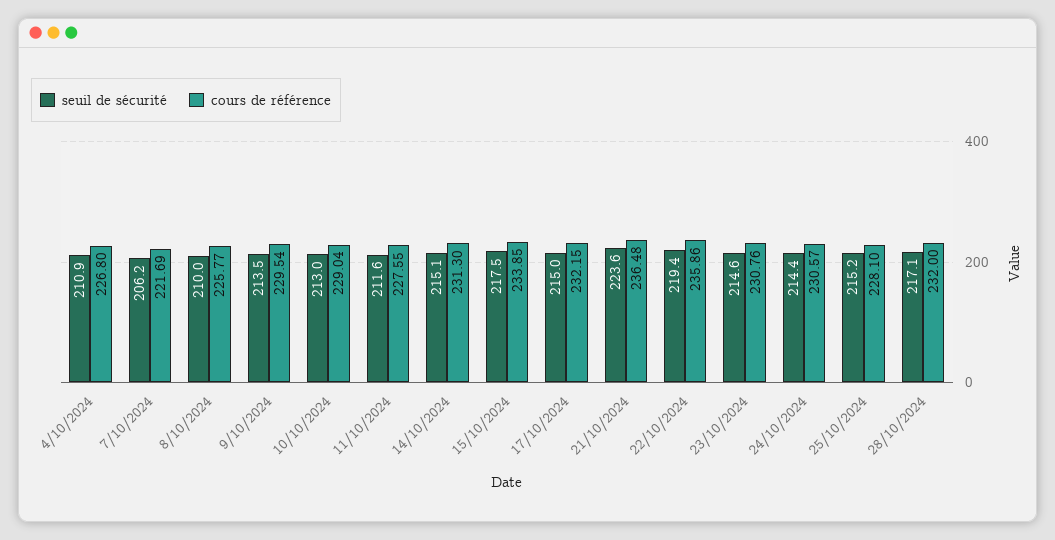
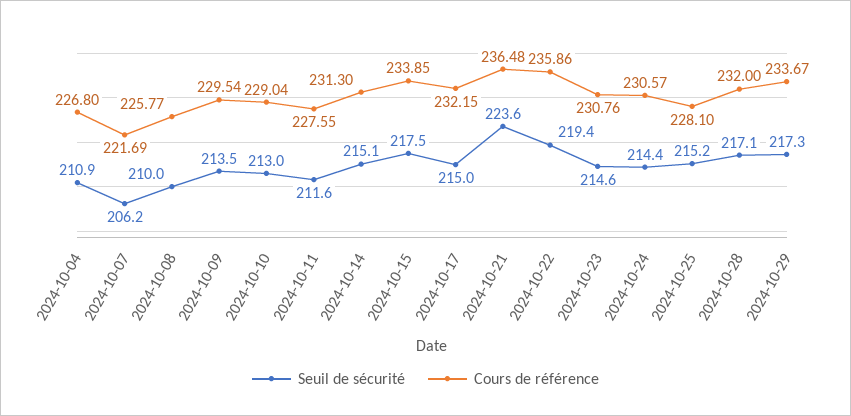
seuil de sécurité, 2024-10-29: none -> 217.3
cours de référence, 2024-10-29: none -> 233.67

